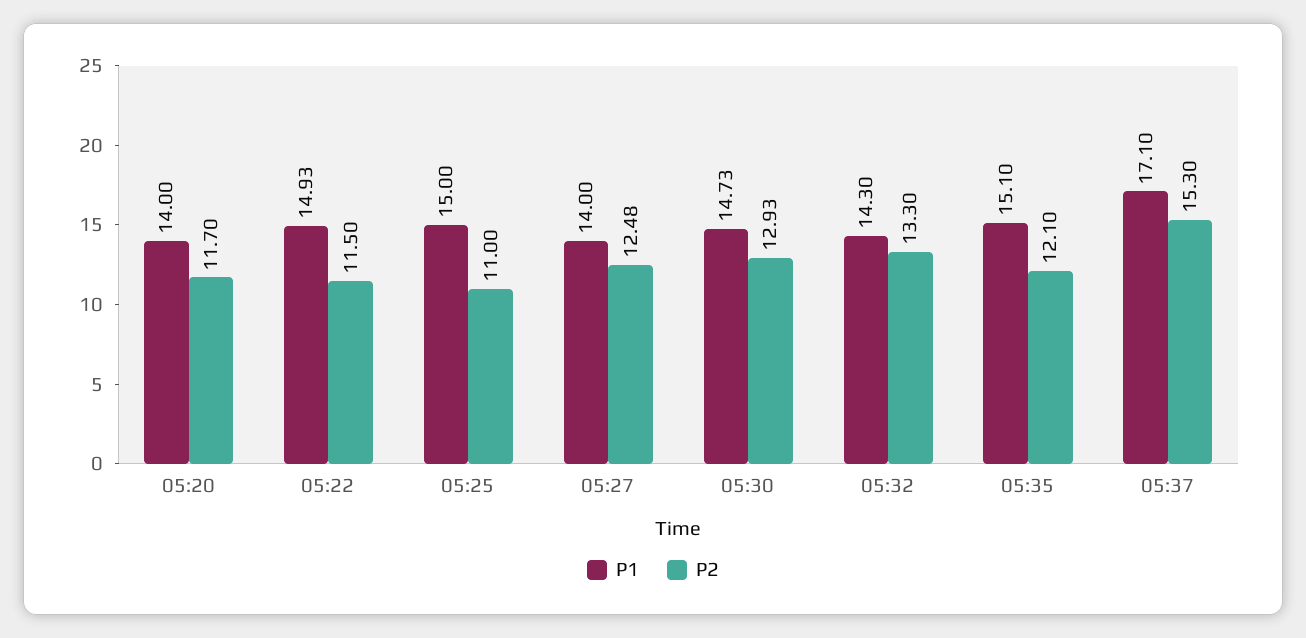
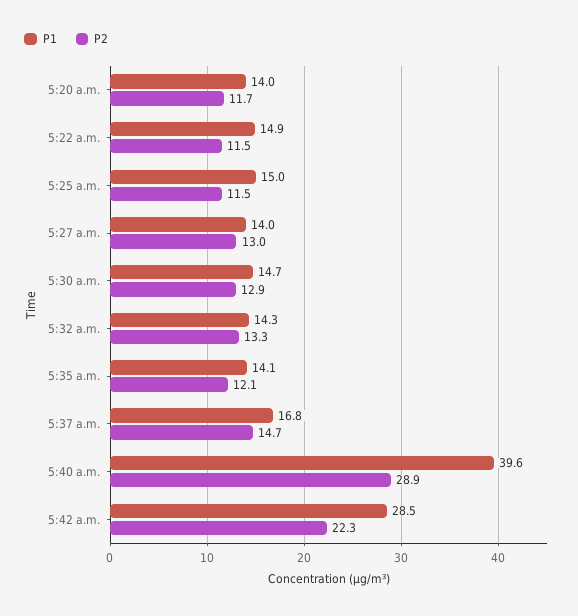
P2, 05:25: 11 -> 11.5
P2, 05:27: 12.48 -> 13
P1, 05:35: 15.1 -> 14.1
P1, 05:37: 17.1 -> 16.8
P2, 05:37: 15.3 -> 14.7
P1, 5:40 a.m.: none -> 39.6
P2, 5:40 a.m.: none -> 28.9
P1, 5:42 a.m.: none -> 28.5
P2, 5:42 a.m.: none -> 22.3

